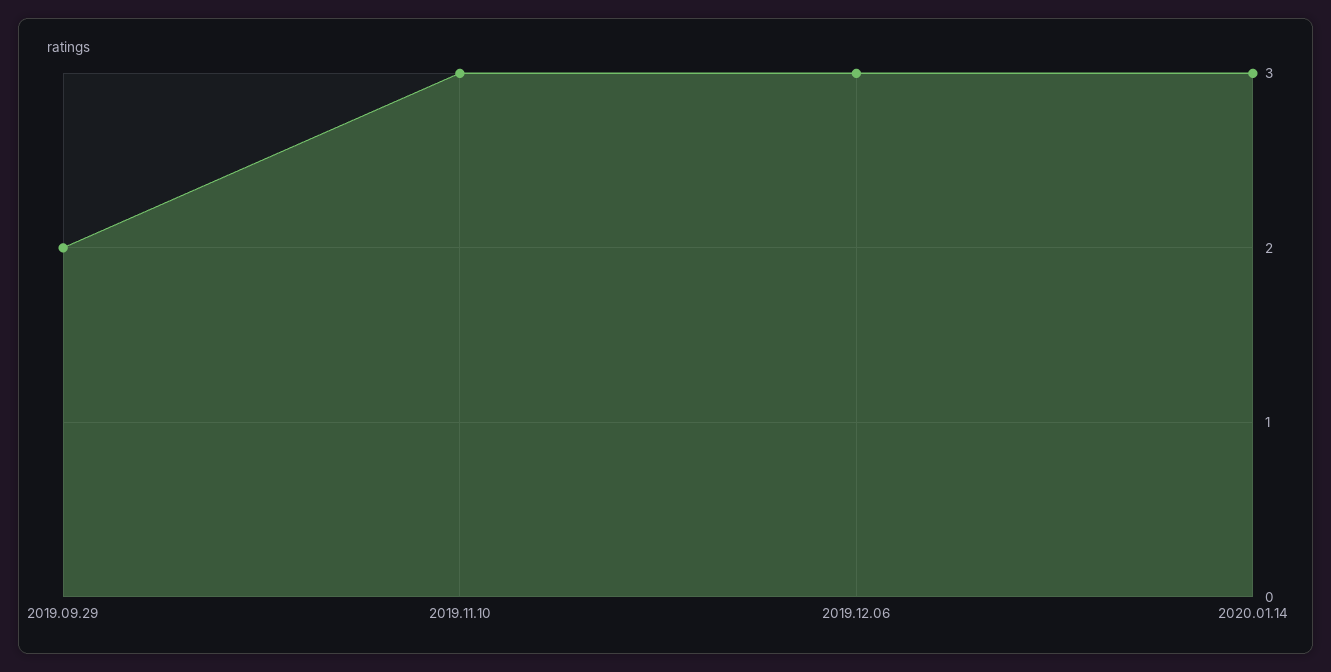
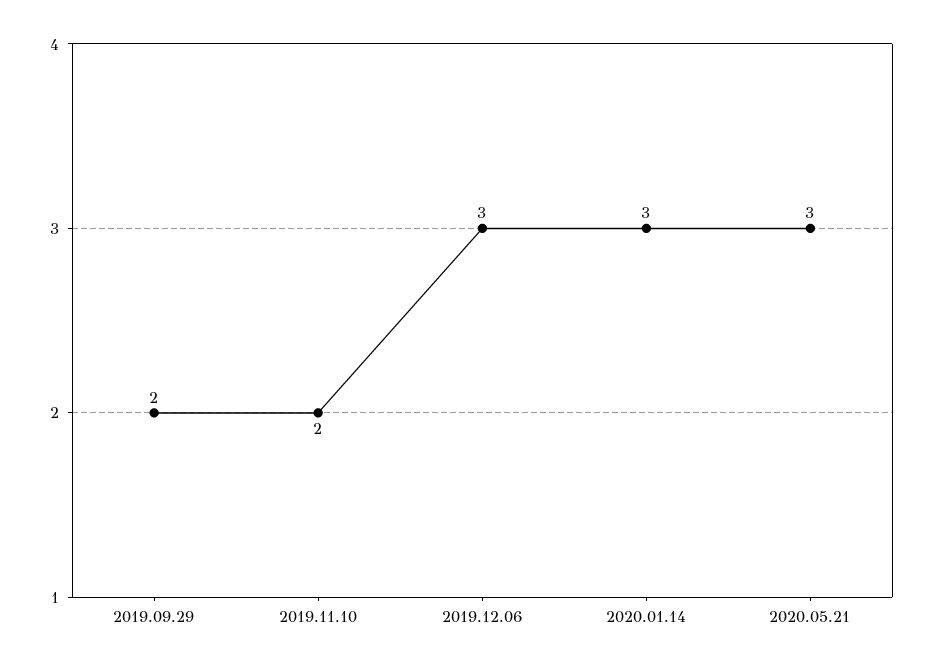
2019.11.10: 3 -> 2
2020.05.21: none -> 3

